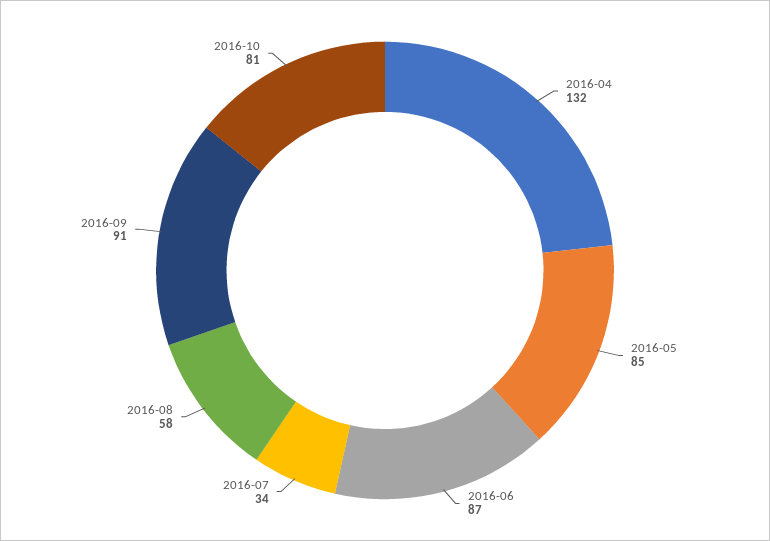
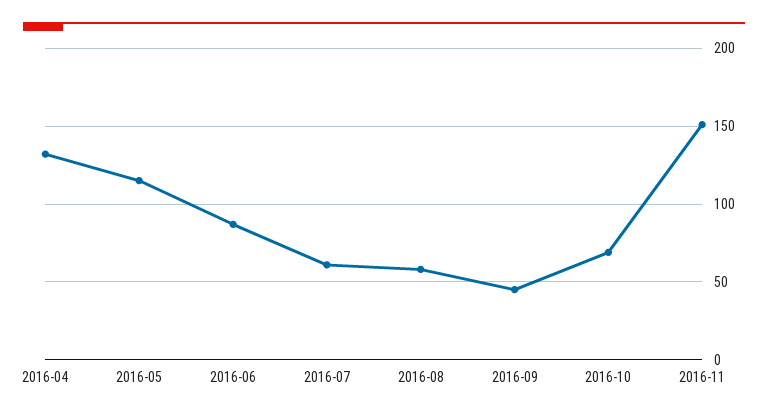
2016-05: 85 -> 115
2016-07: 34 -> 60
2016-09: 91 -> 45
2016-10: 81 -> 70
2016-11: none -> 150

